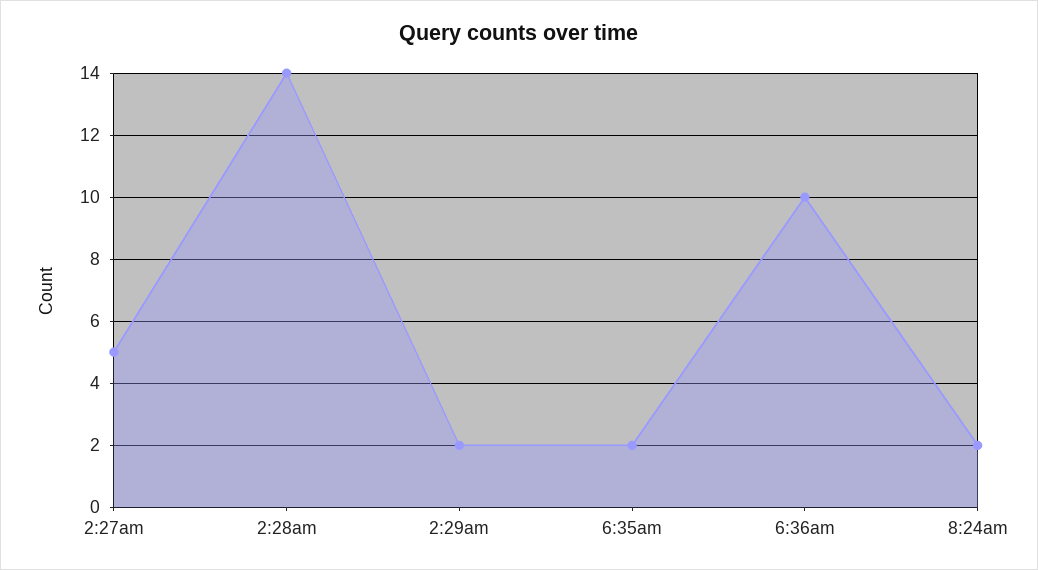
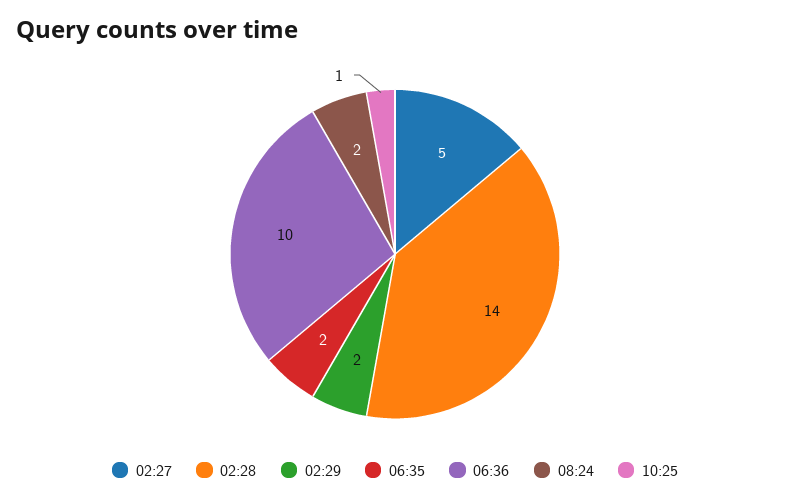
10:25: none -> 1

